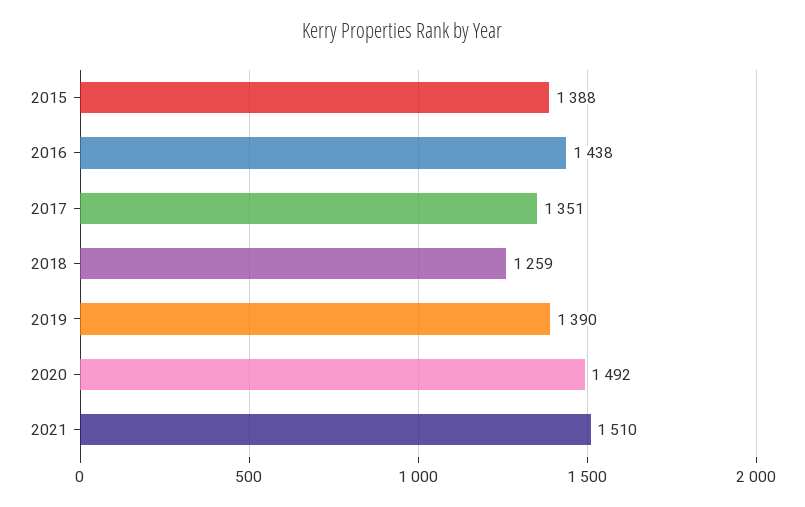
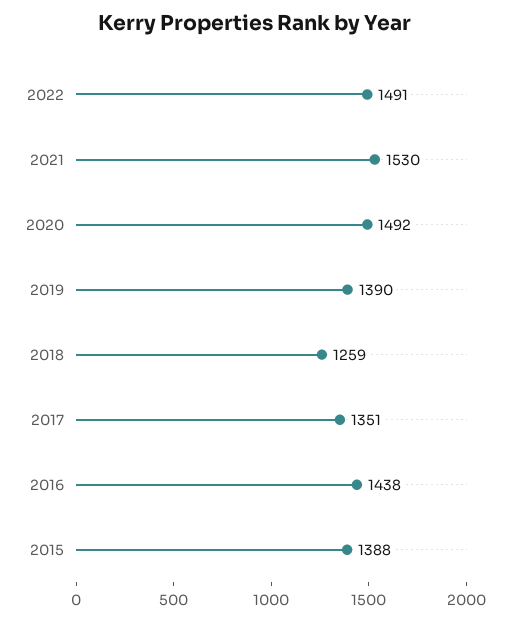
2021: 1510 -> 1530
2022: none -> 1491

